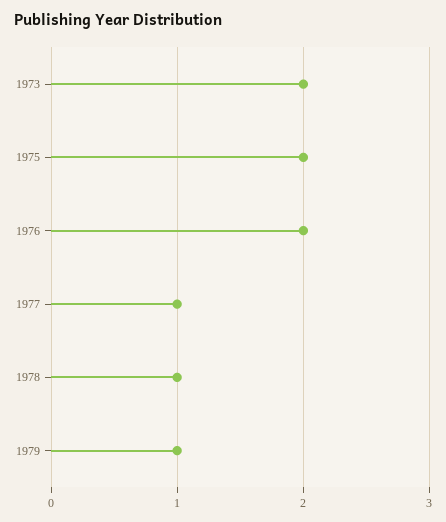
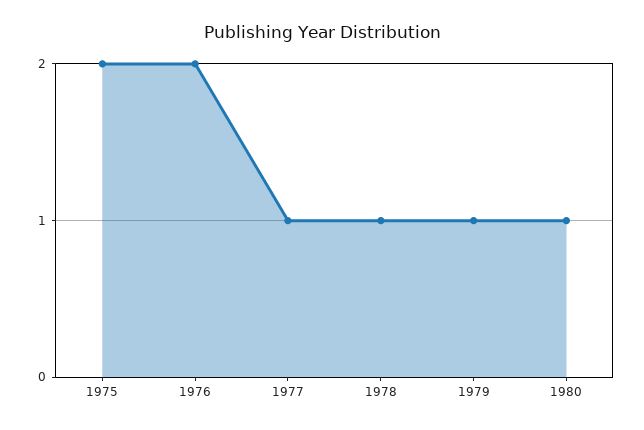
1973: 2 -> none
1980: none -> 1

